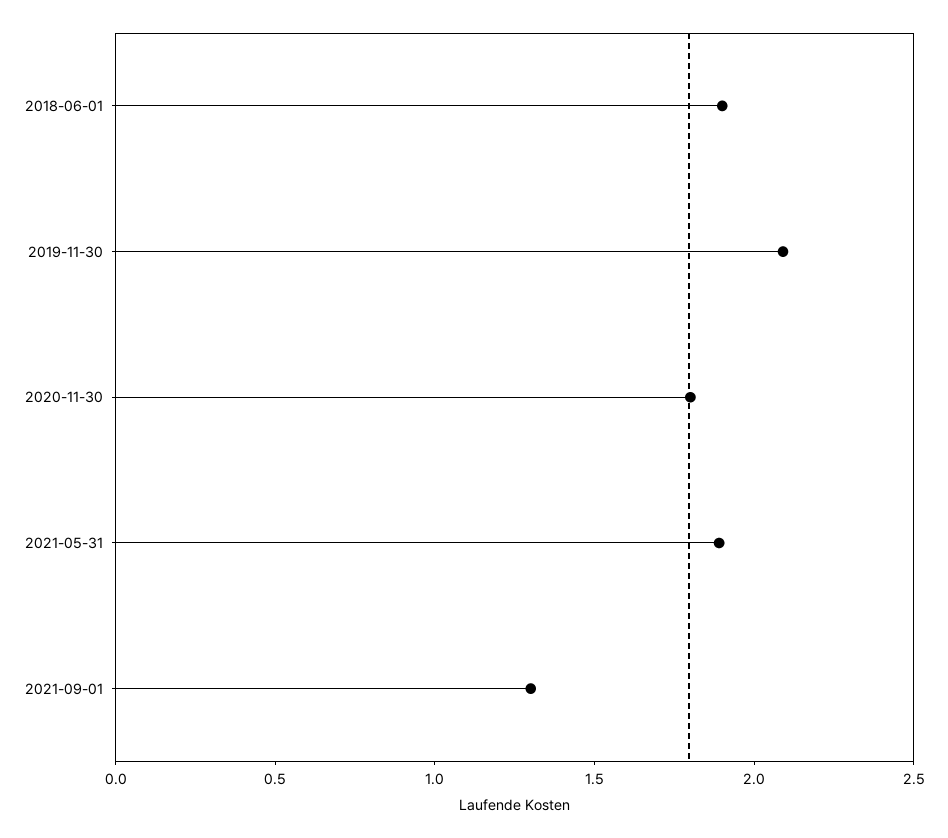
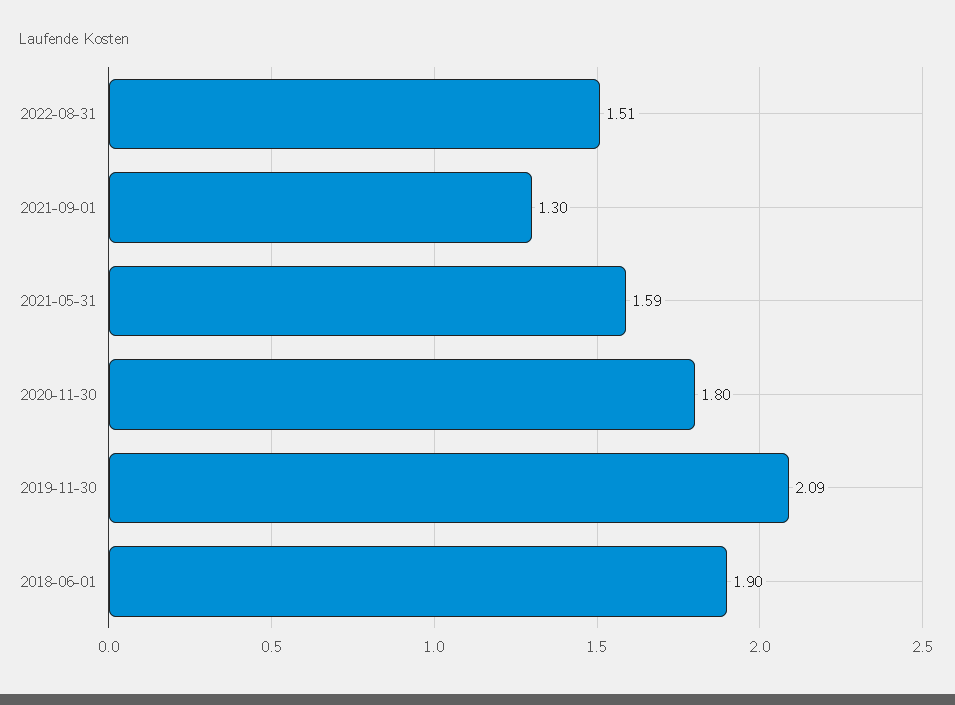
2021-05-31: 1.9 -> 1.59
2022-08-31: none -> 1.51

